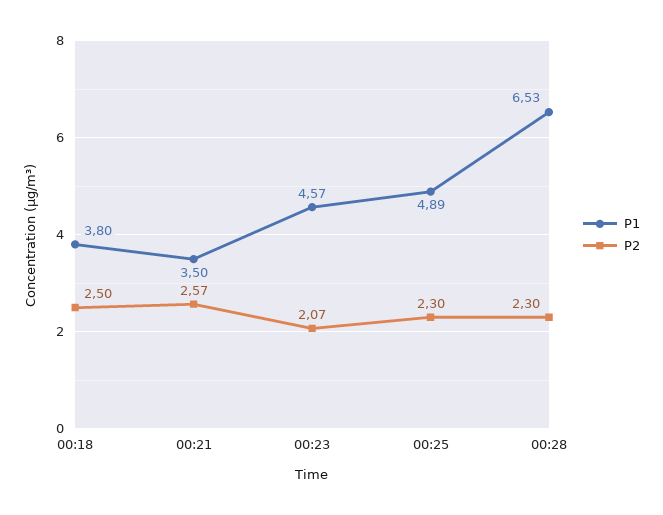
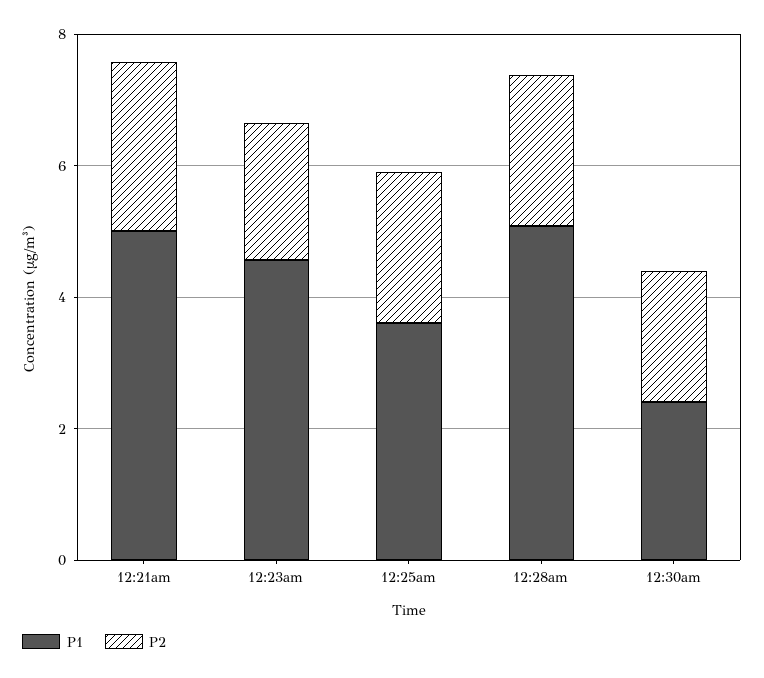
P1, 00:18: 3.8 -> none
P2, 00:18: 2.5 -> none
P1, 00:21: 3.5 -> 5
P1, 00:25: 4.89 -> 3.5
P1, 00:28: 6.53 -> 5
P1, 12:30am: none -> 2.5
P2, 12:30am: none -> 2

